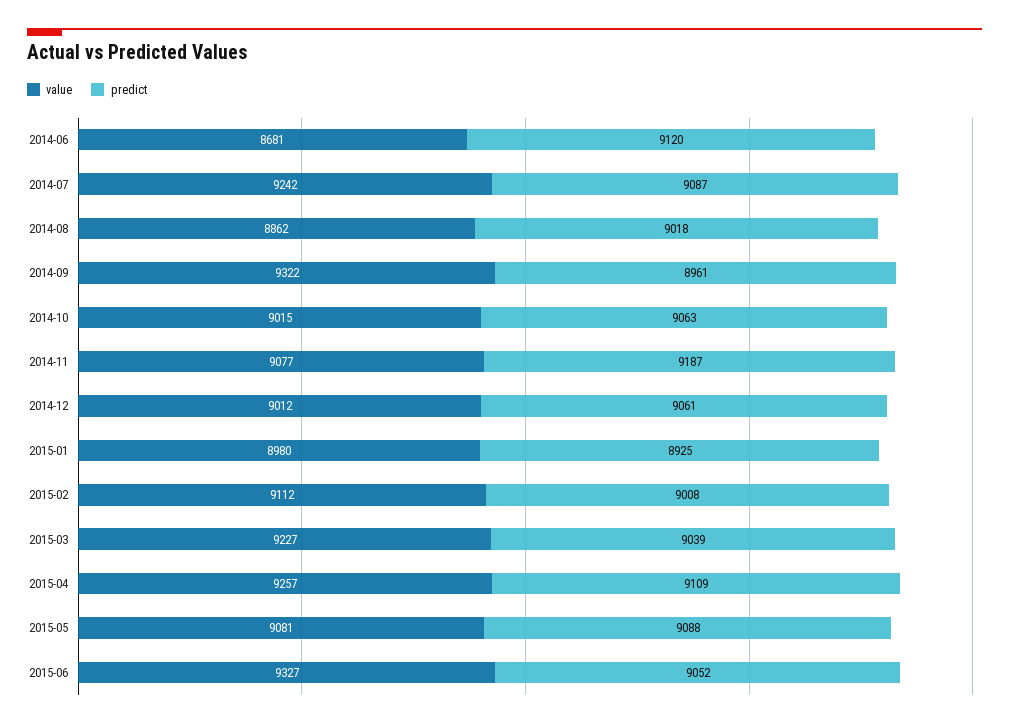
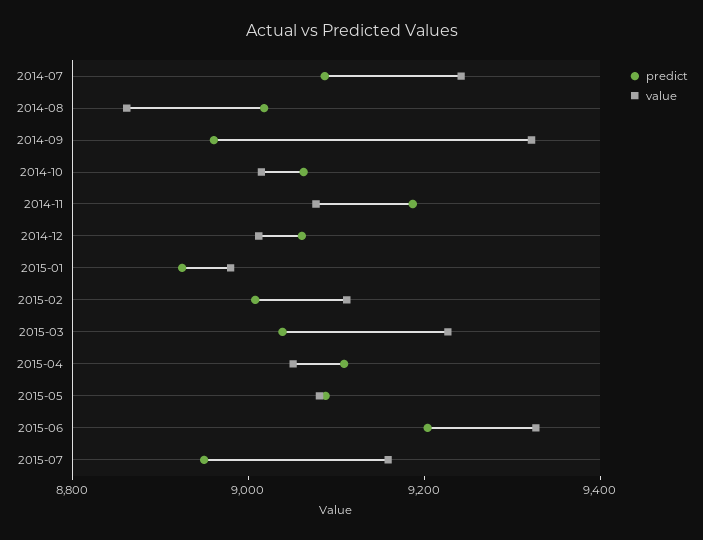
value, 2014-06: 8681 -> none
predict, 2014-06: 9120 -> none
value, 2015-04: 9257 -> 9050
predict, 2015-06: 9052 -> 9200
predict, 2015-07: none -> 8950
value, 2015-07: none -> 9150

